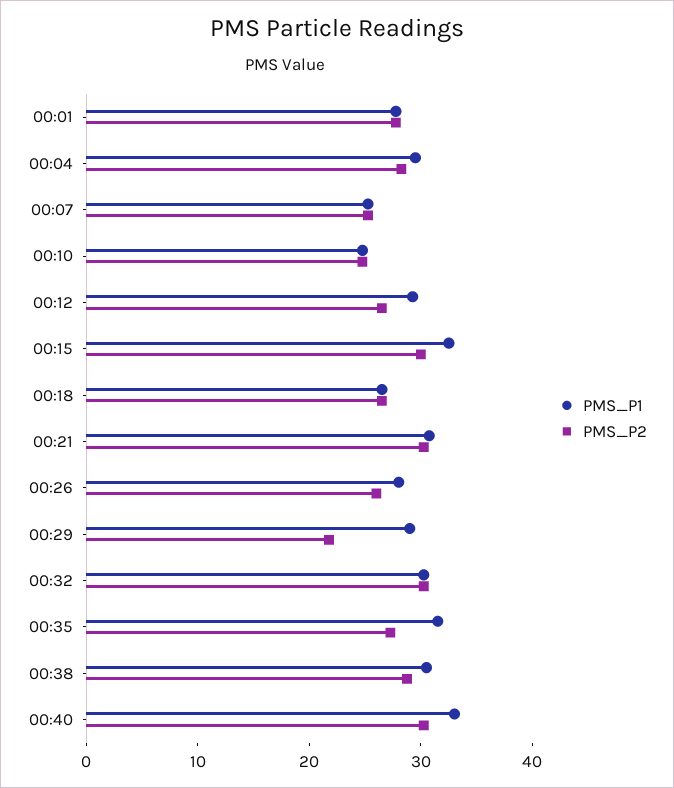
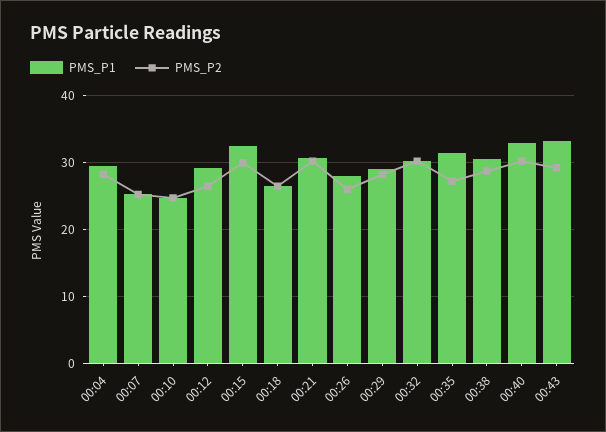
PMS_P1, 00:01: 28 -> none
PMS_P2, 00:01: 28 -> none
PMS_P2, 00:29: 22 -> 28
PMS_P1, 00:43: none -> 33
PMS_P2, 00:43: none -> 29

